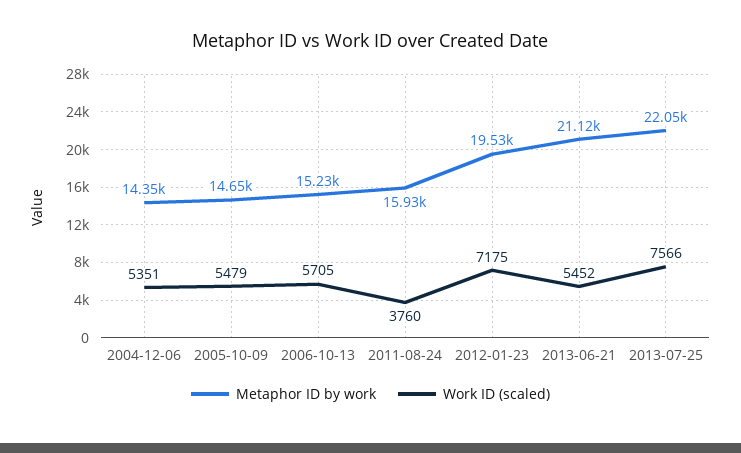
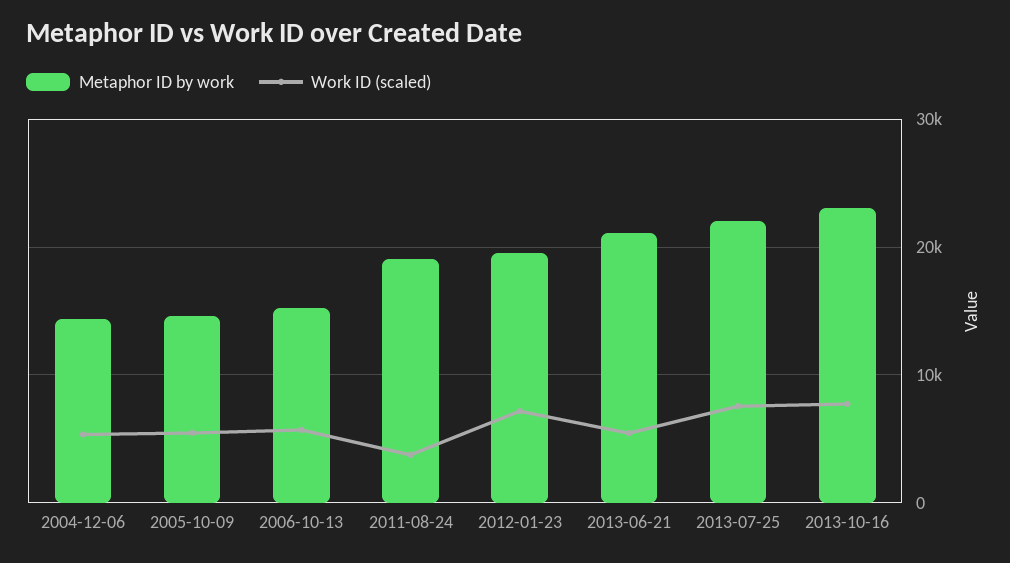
Metaphor ID by work, 2011-08-24: 15930 -> 19000
Metaphor ID by work, 2013-10-16: none -> 23000
Work ID (scaled), 2013-10-16: none -> 8000

